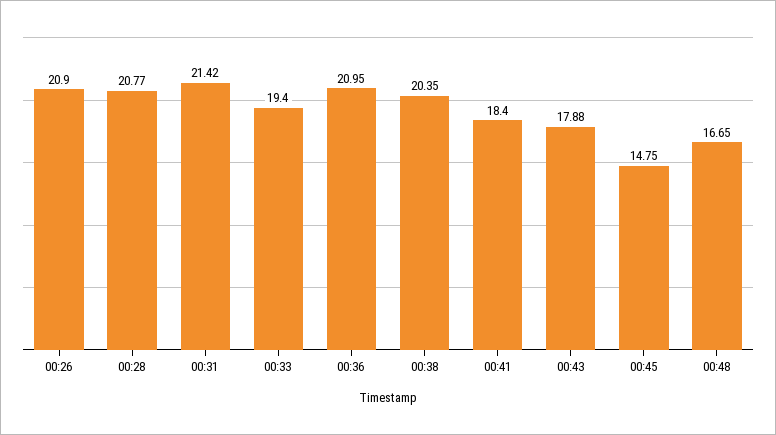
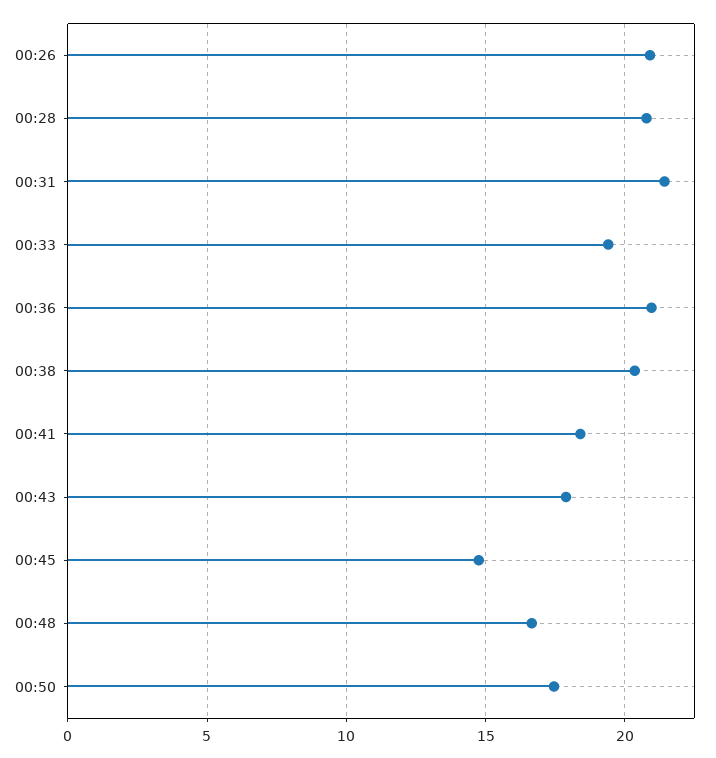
00:50: none -> 17.5

